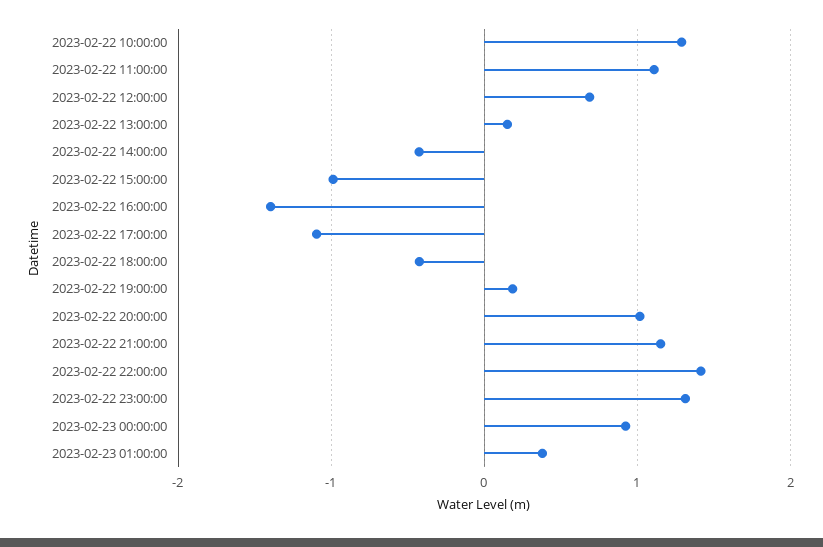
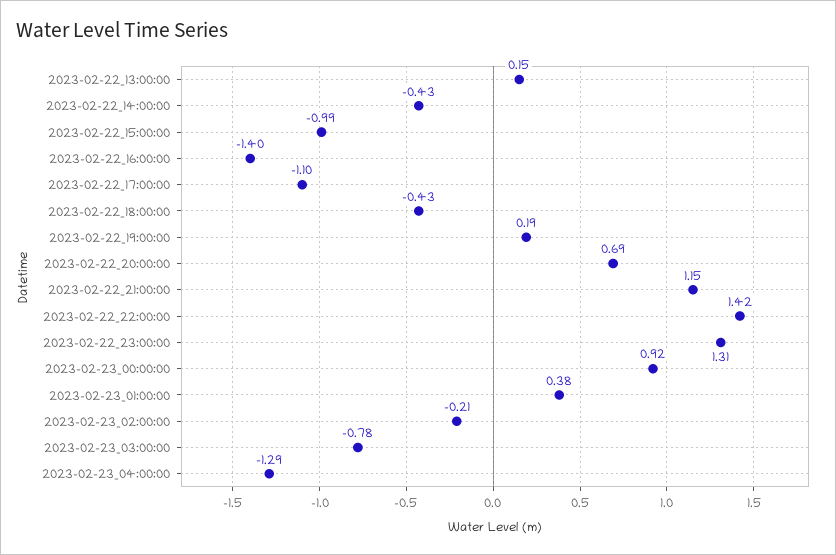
2023-02-22 10:00:00: 1.3 -> none
2023-02-22 11:00:00: 1.1 -> none
2023-02-22 12:00:00: 0.7 -> none
2023-02-22 20:00:00: 1 -> 0.69
2023-02-23_02:00:00: none -> -0.21
2023-02-23_03:00:00: none -> -0.78
2023-02-23_04:00:00: none -> -1.29

